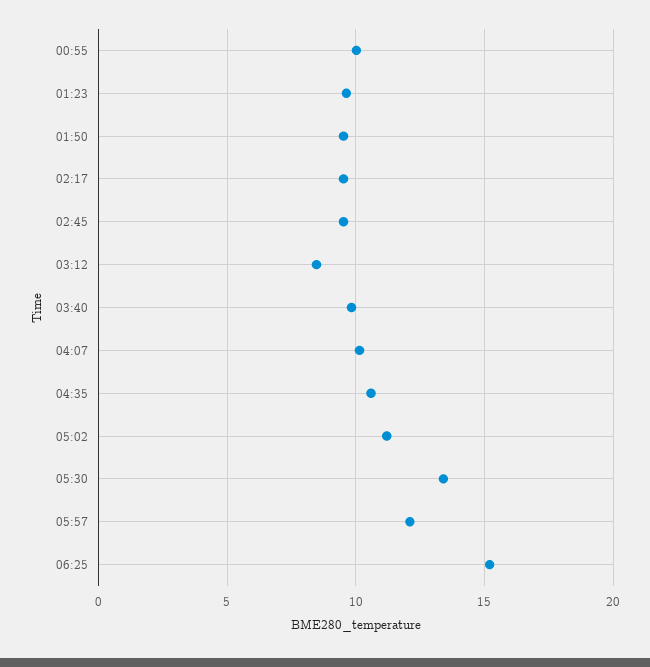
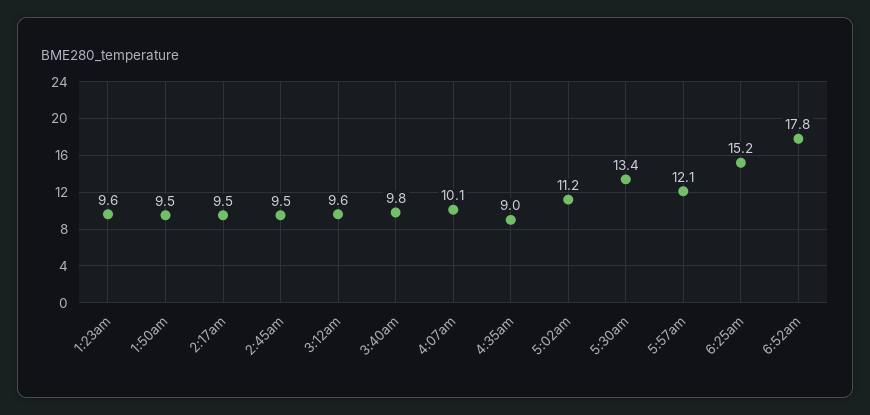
00:55: 10 -> none
03:12: 8.5 -> 9.6
04:35: 10.5 -> 9
6:52am: none -> 17.8

